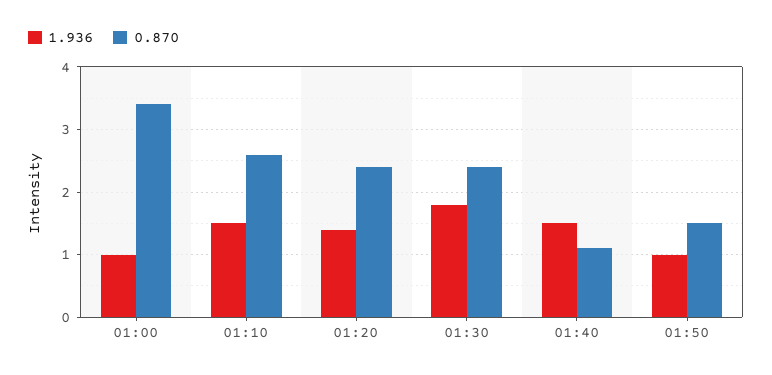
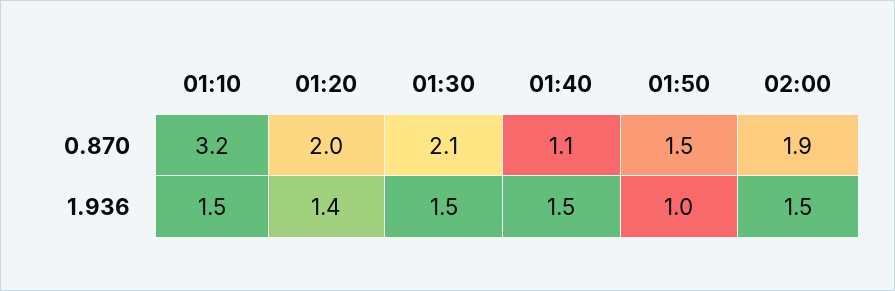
1.936, 01:00: 1 -> none
0.870, 01:00: 3.4 -> none
0.870, 01:10: 2.6 -> 3.2
0.870, 01:20: 2.4 -> 2
1.936, 01:30: 1.8 -> 1.5
0.870, 01:30: 2.4 -> 2.1
0.870, 02:00: none -> 1.9
1.936, 02:00: none -> 1.5

